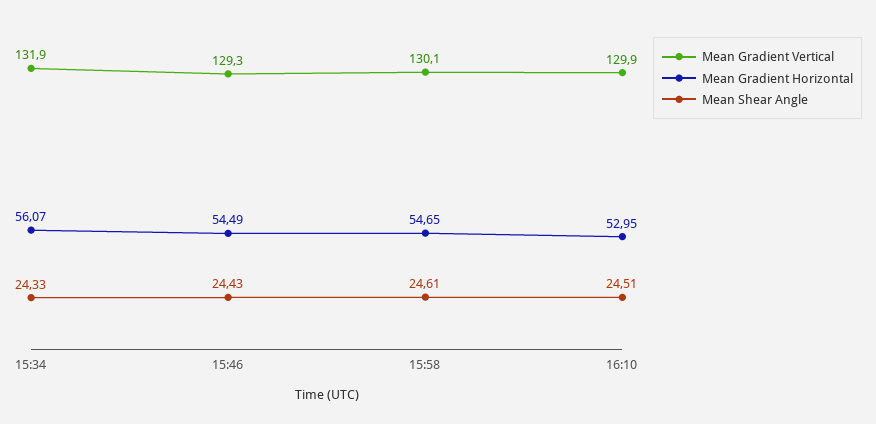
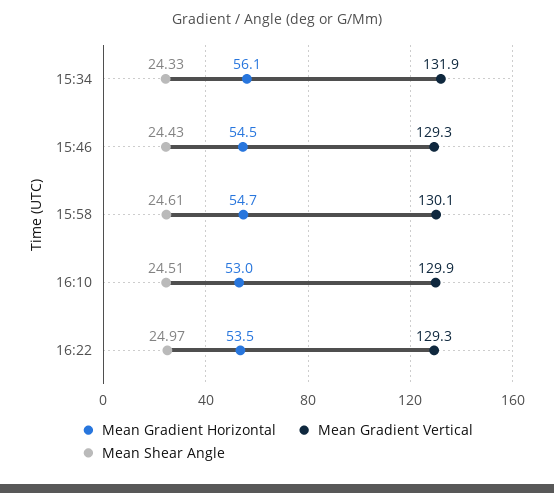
Mean Gradient Horizontal, 16:22: none -> 53.5
Mean Gradient Vertical, 16:22: none -> 129.3
Mean Shear Angle, 16:22: none -> 24.97

